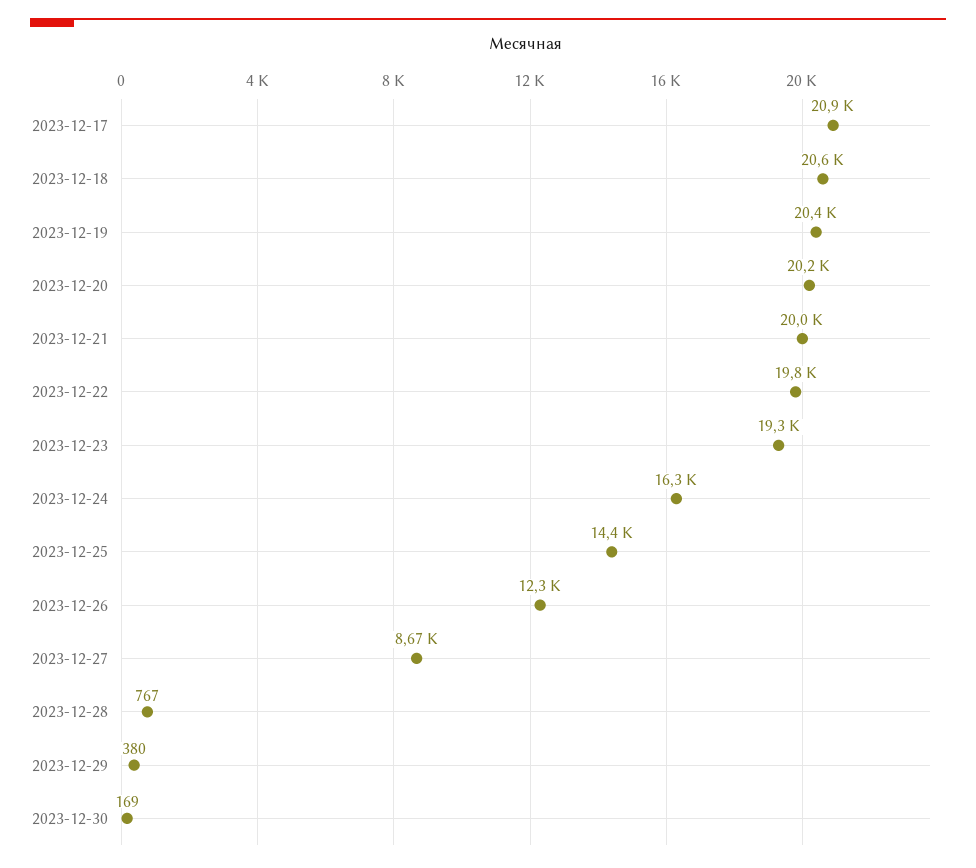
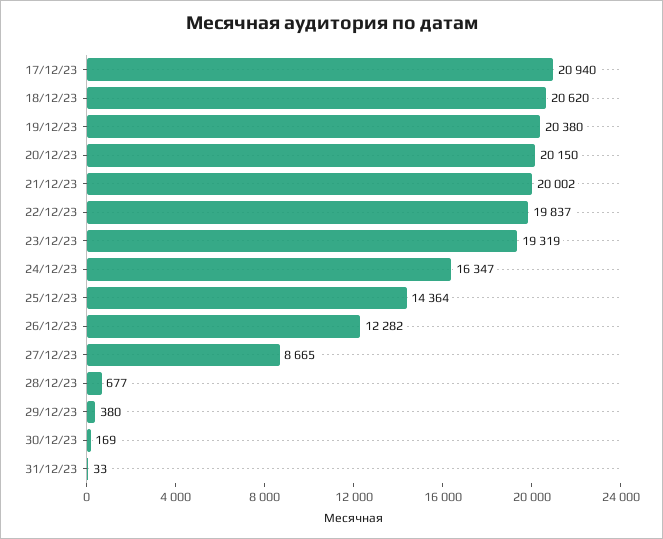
2023-12-28: 767 -> 677
31/12/23: none -> 33

